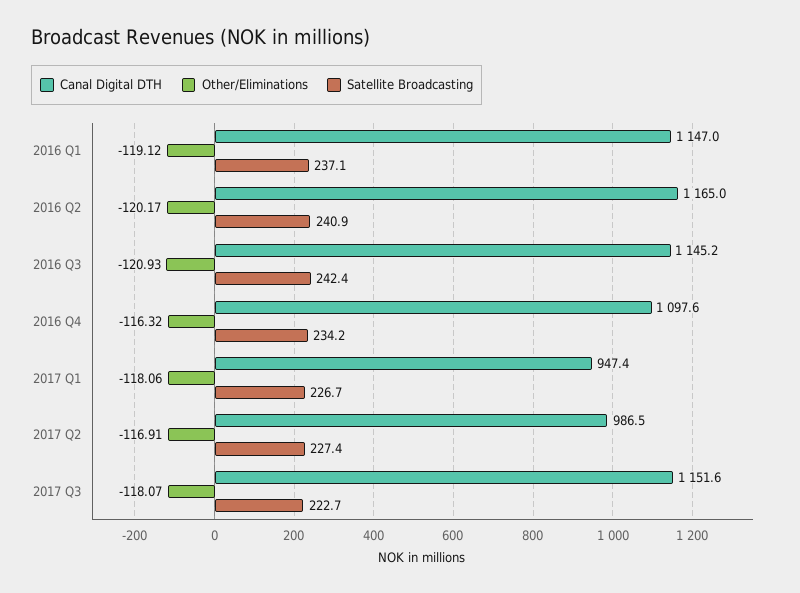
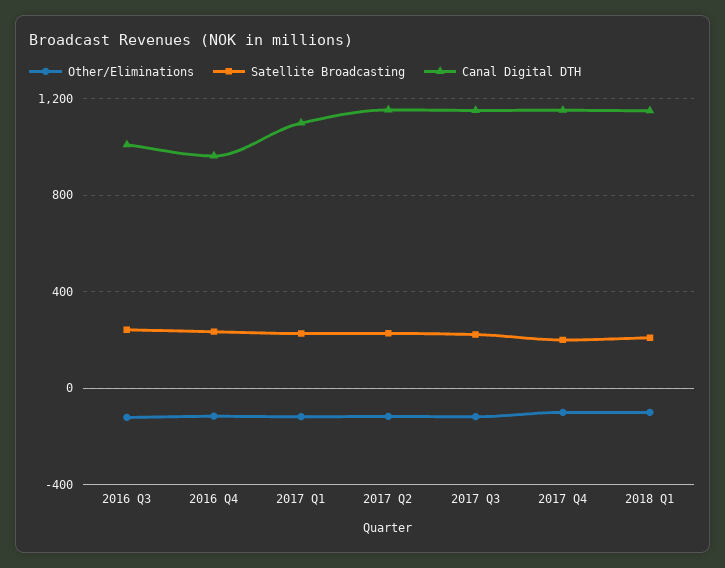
Canal Digital DTH, 2016 Q1: 1147 -> none
Other/Eliminations, 2016 Q1: -119.12 -> none
Satellite Broadcasting, 2016 Q1: 237.1 -> none
Canal Digital DTH, 2016 Q2: 1165 -> none
Other/Eliminations, 2016 Q2: -120.17 -> none
Satellite Broadcasting, 2016 Q2: 240.9 -> none
Canal Digital DTH, 2016 Q3: 1145.2 -> 1000
Canal Digital DTH, 2016 Q4: 1097.6 -> 950
Canal Digital DTH, 2017 Q1: 947.4 -> 1100
Canal Digital DTH, 2017 Q2: 986.5 -> 1150
Other/Eliminations, 2017 Q4: none -> -100
Satellite Broadcasting, 2017 Q4: none -> 200
Canal Digital DTH, 2017 Q4: none -> 1150
Other/Eliminations, 2018 Q1: none -> -100
Satellite Broadcasting, 2018 Q1: none -> 200
Canal Digital DTH, 2018 Q1: none -> 1150

